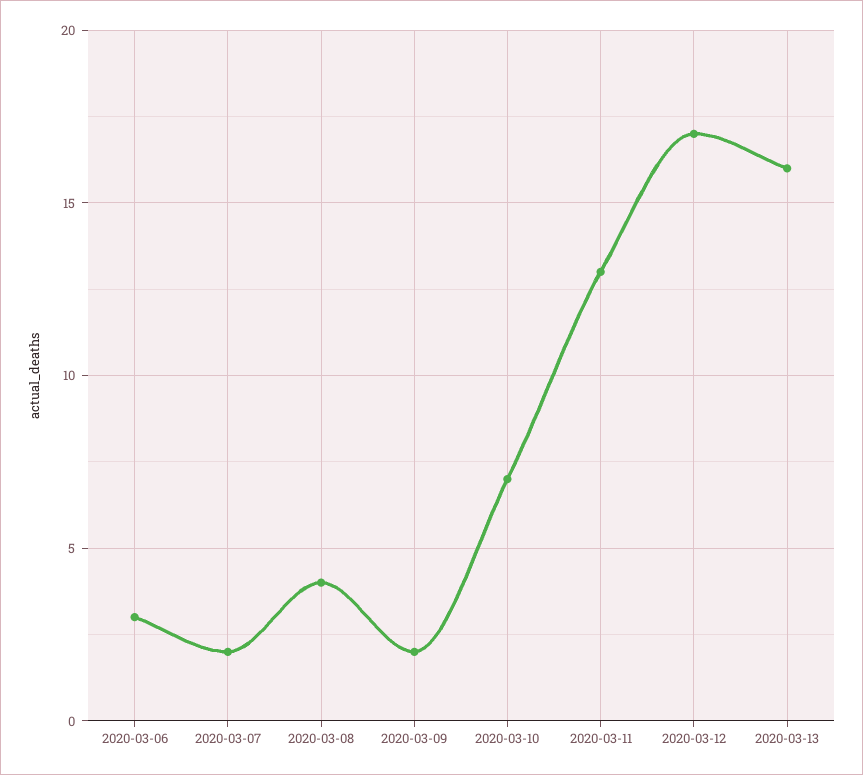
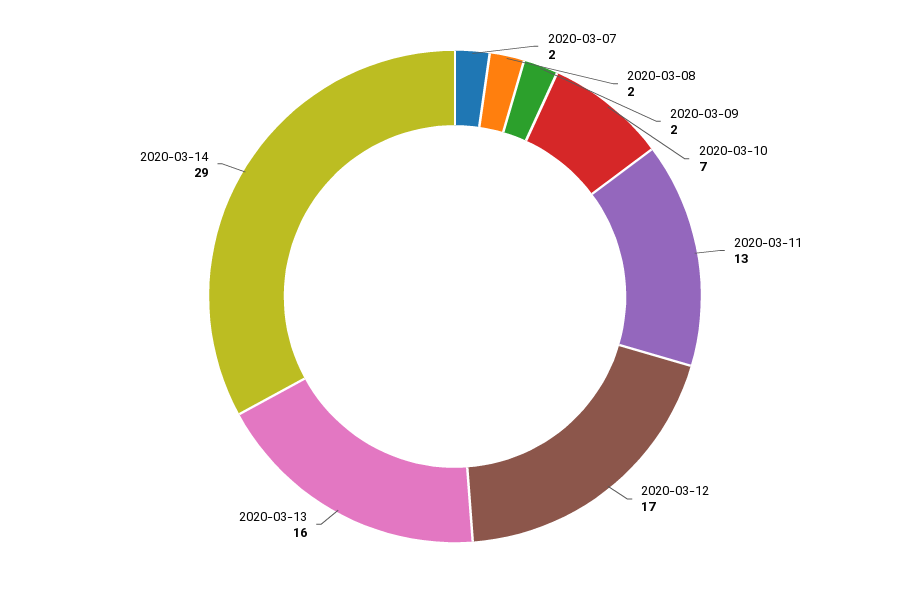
2020-03-06: 3 -> none
2020-03-08: 4 -> 2
2020-03-14: none -> 29

